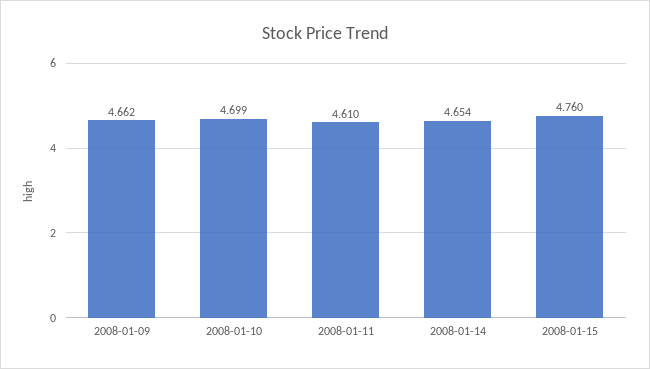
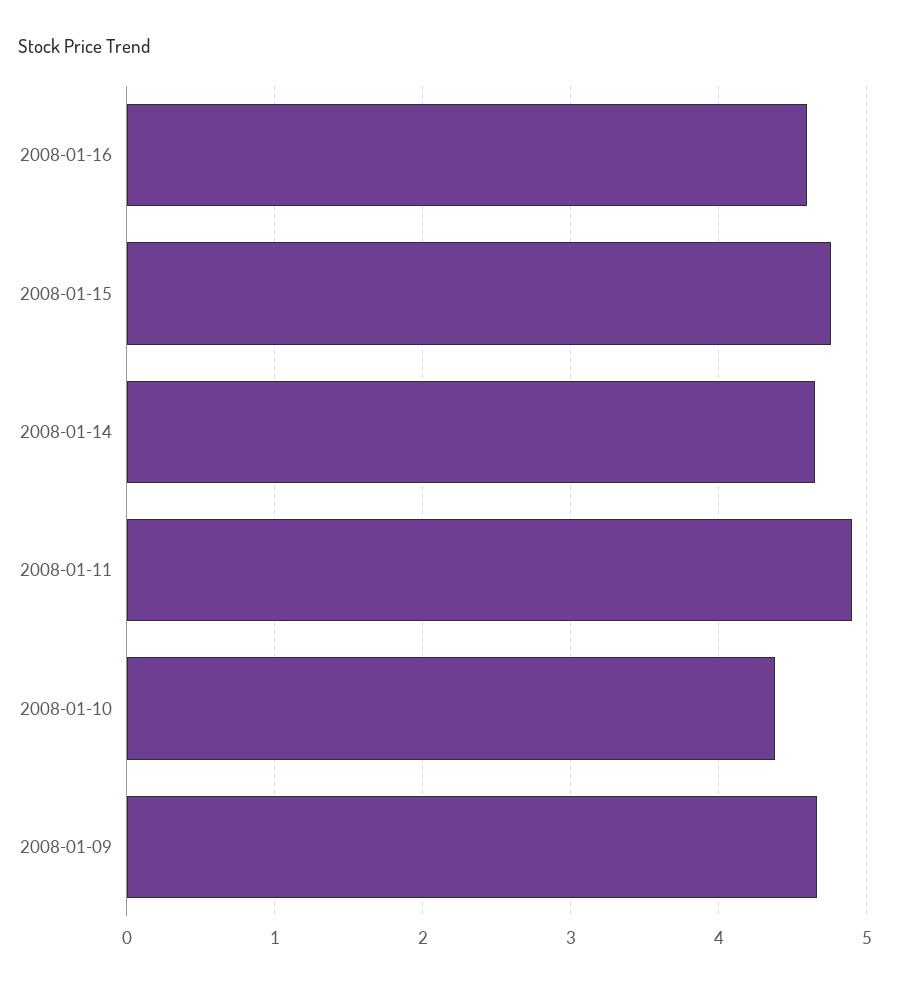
2008-01-10: 4.699 -> 4.4
2008-01-11: 4.61 -> 4.9
2008-01-16: none -> 4.6

